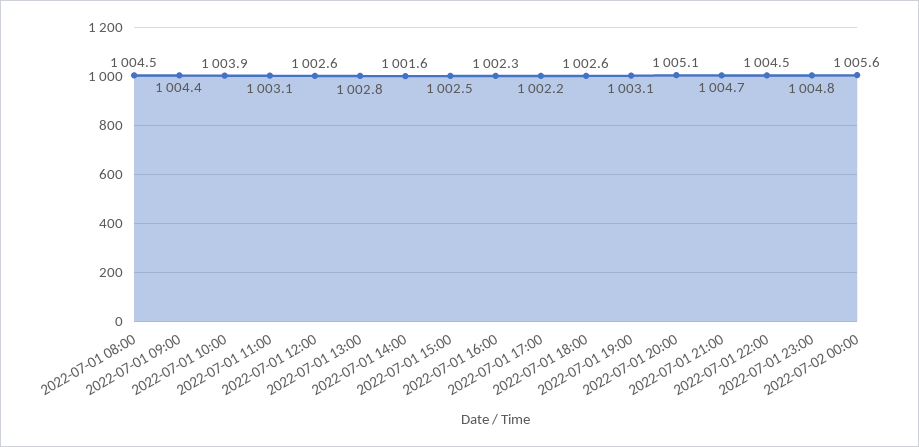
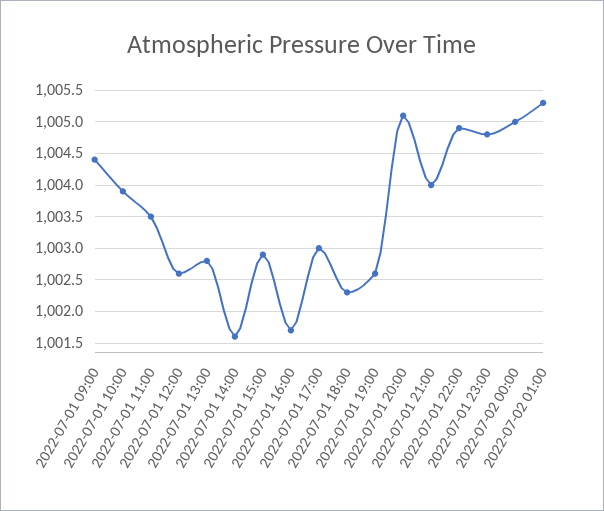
2022-07-01 08:00: 1004.5 -> none
2022-07-01 11:00: 1003.1 -> 1003.5
2022-07-01 15:00: 1002.5 -> 1002.9
2022-07-01 16:00: 1002.3 -> 1001.7
2022-07-01 17:00: 1002.2 -> 1003
2022-07-01 18:00: 1002.6 -> 1002.3
2022-07-01 19:00: 1003.1 -> 1002.6
2022-07-01 21:00: 1004.7 -> 1004
2022-07-01 22:00: 1004.5 -> 1004.9
2022-07-02 00:00: 1005.6 -> 1005
2022-07-02 01:00: none -> 1005.3

